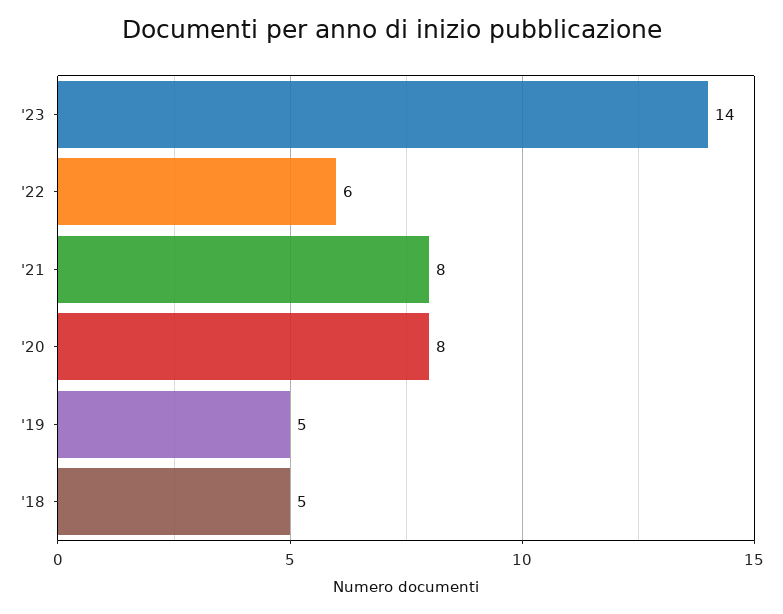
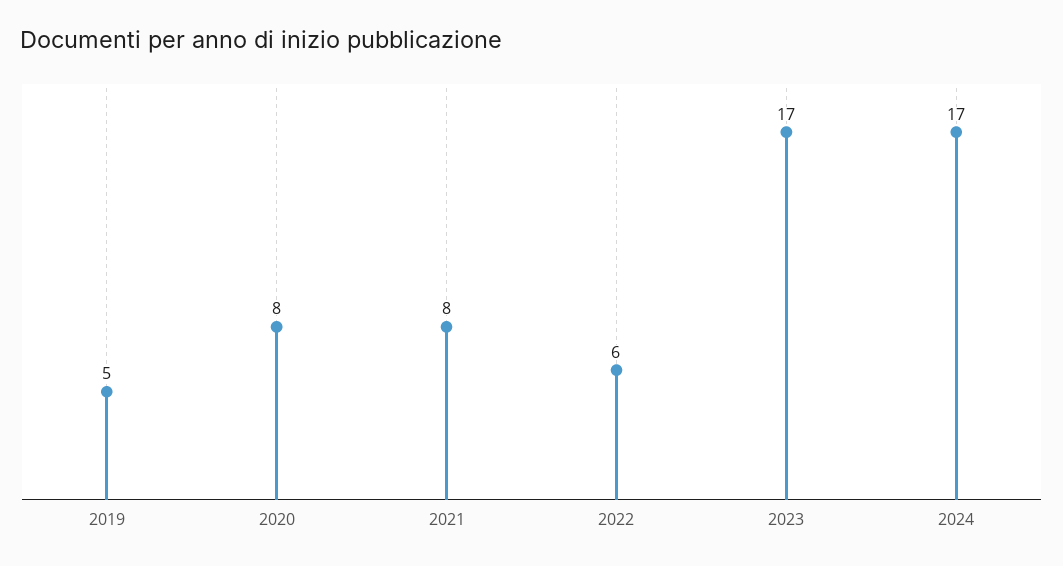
'23: 14 -> 17
'18: 5 -> none
2024: none -> 17

